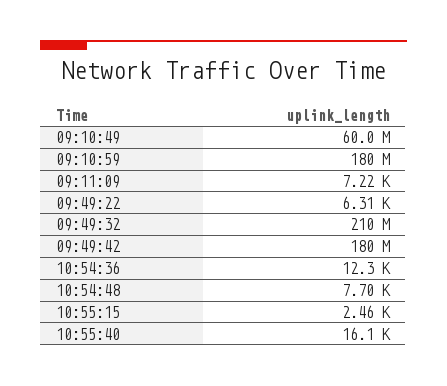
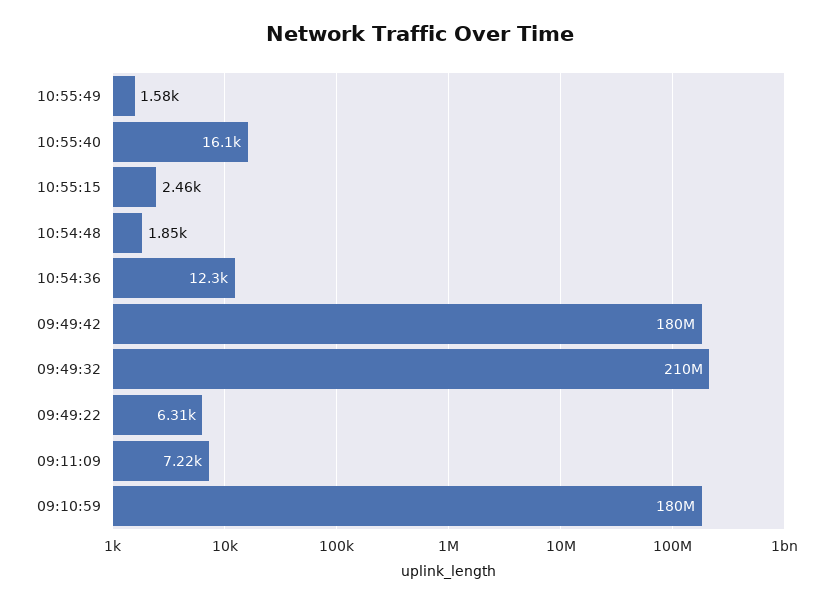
09:10:49: 60000000 -> none
10:54:48: 7700 -> 1850
10:55:49: none -> 1580

